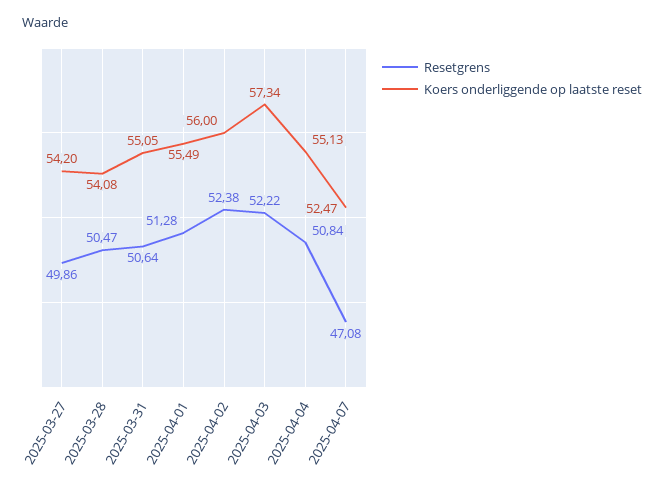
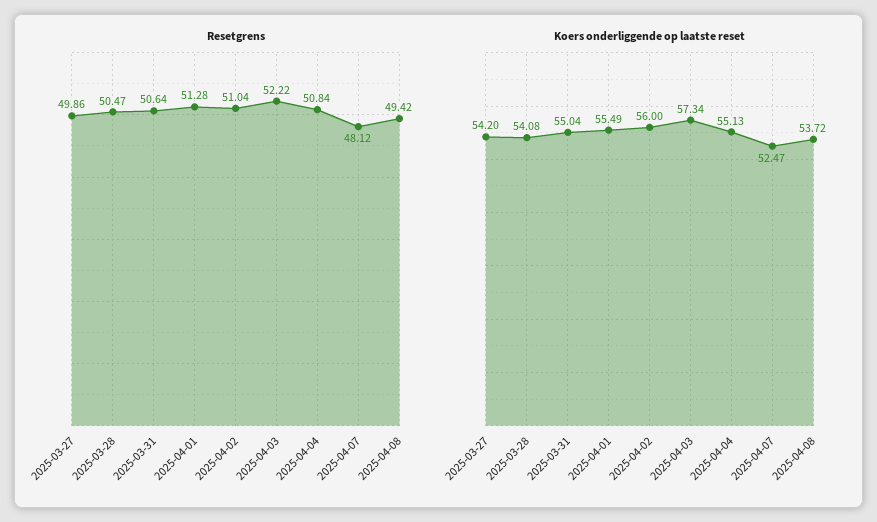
Koers onderliggende op laatste reset, 2025-03-31: 55.05 -> 55.04
Resetgrens, 2025-04-02: 52.38 -> 51.04
Resetgrens, 2025-04-07: 47.08 -> 48.12
Resetgrens, 2025-04-08: none -> 49.42
Koers onderliggende op laatste reset, 2025-04-08: none -> 53.72

